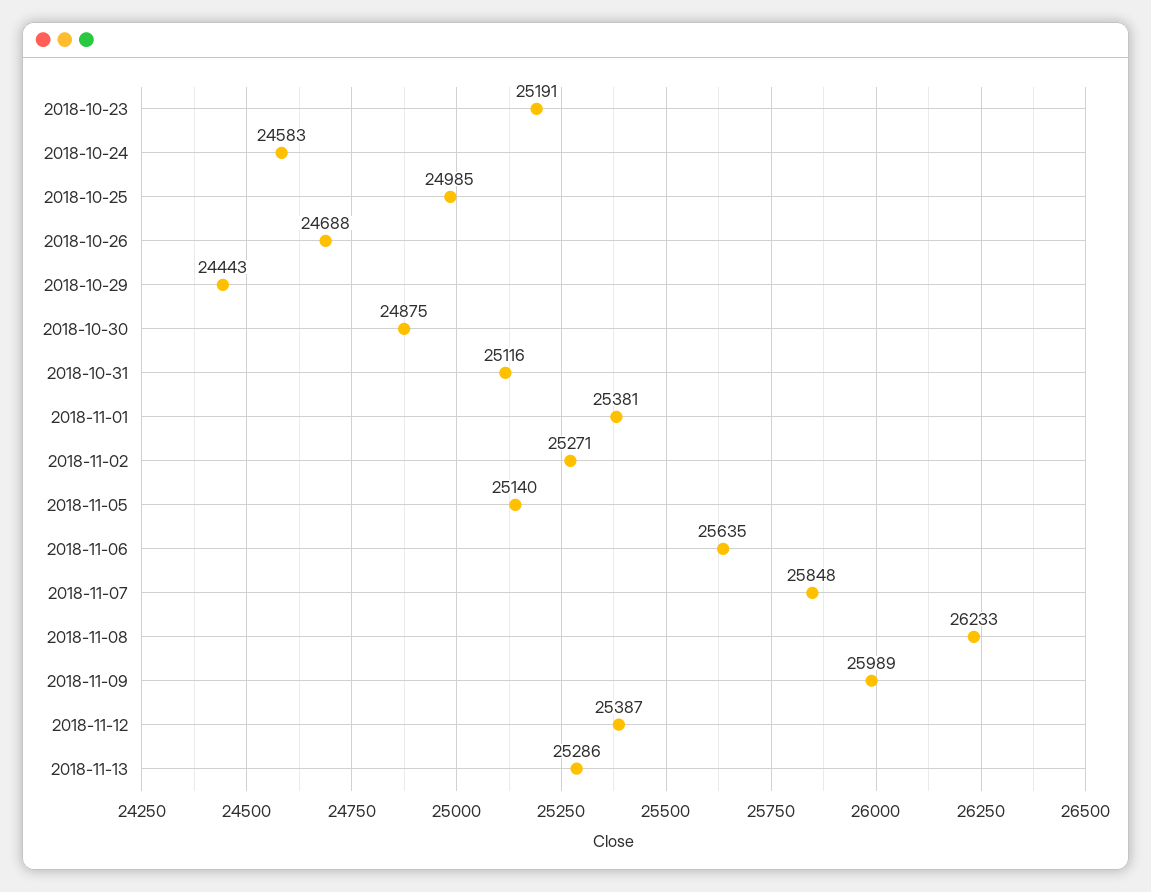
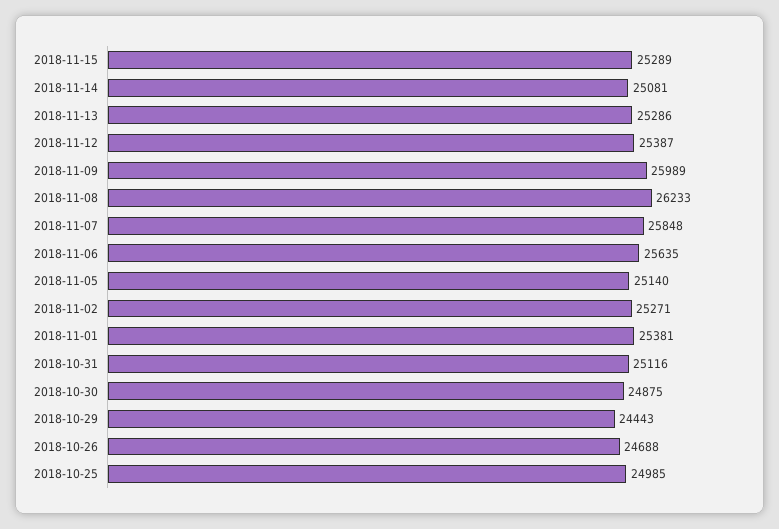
2018-10-23: 25191 -> none
2018-10-24: 24583 -> none
2018-11-15: none -> 25289
2018-11-14: none -> 25081

